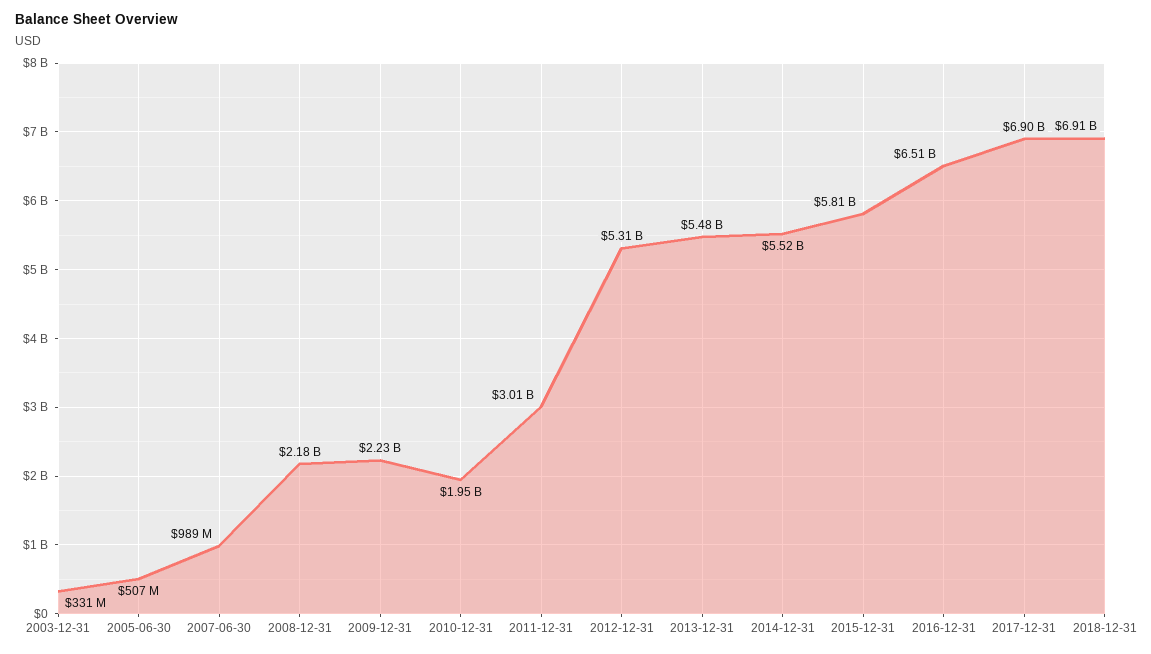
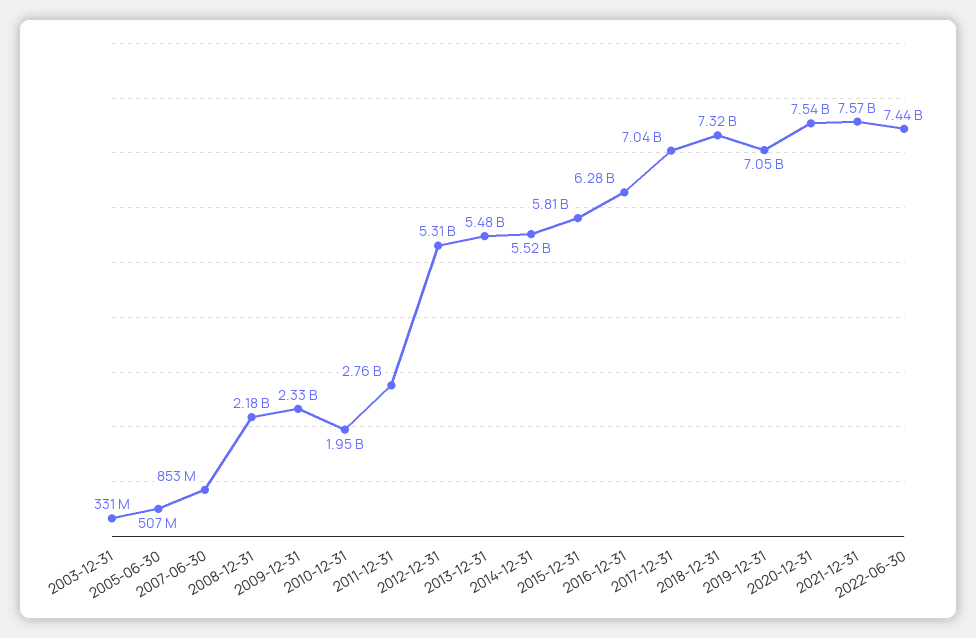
2007-06-30: 989000000 -> 853000000
2009-12-31: 2230000000 -> 2330000000
2011-12-31: 3010000000 -> 2760000000
2016-12-31: 6510000000 -> 6280000000
2017-12-31: 6900000000 -> 7040000000
2018-12-31: 6910000000 -> 7320000000
2019-12-31: none -> 7050000000
2020-12-31: none -> 7540000000
2021-12-31: none -> 7570000000
2022-06-30: none -> 7440000000

